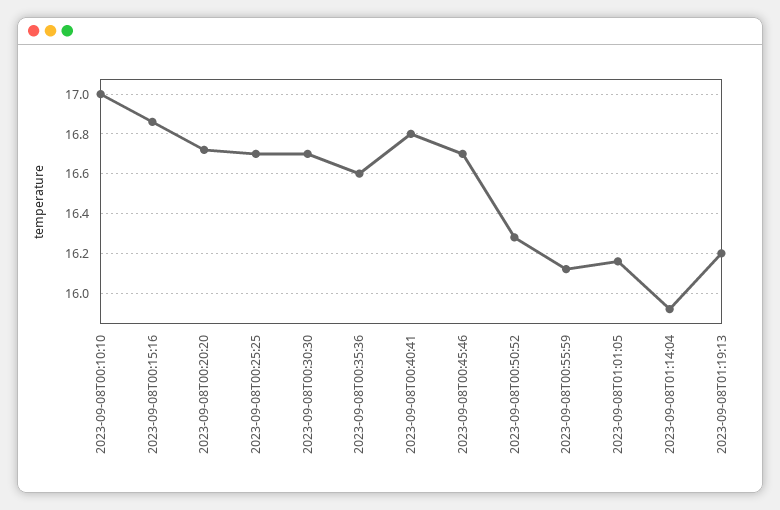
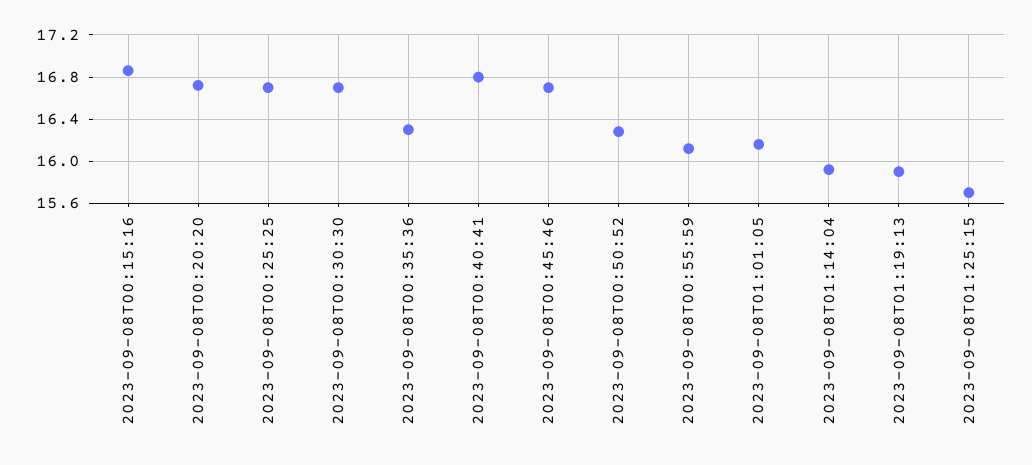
2023-09-08T00:10:10: 17 -> none
2023-09-08T00:35:36: 16.6 -> 16.3
2023-09-08T01:19:13: 16.2 -> 15.9
2023-09-08T01:25:15: none -> 15.7

